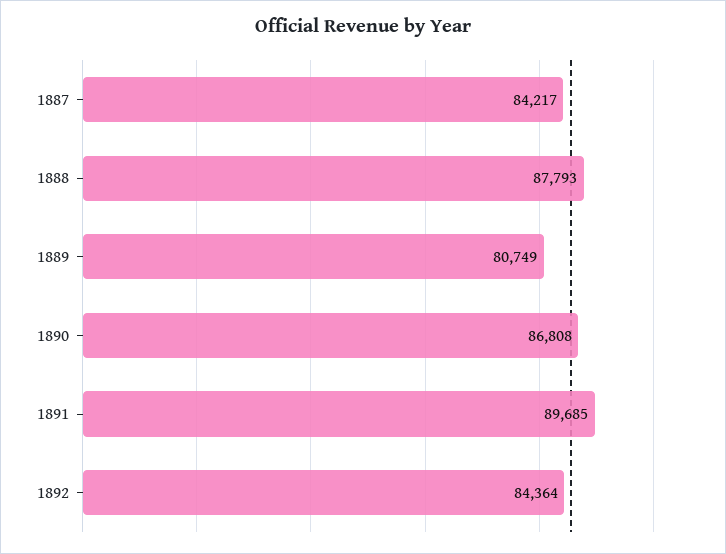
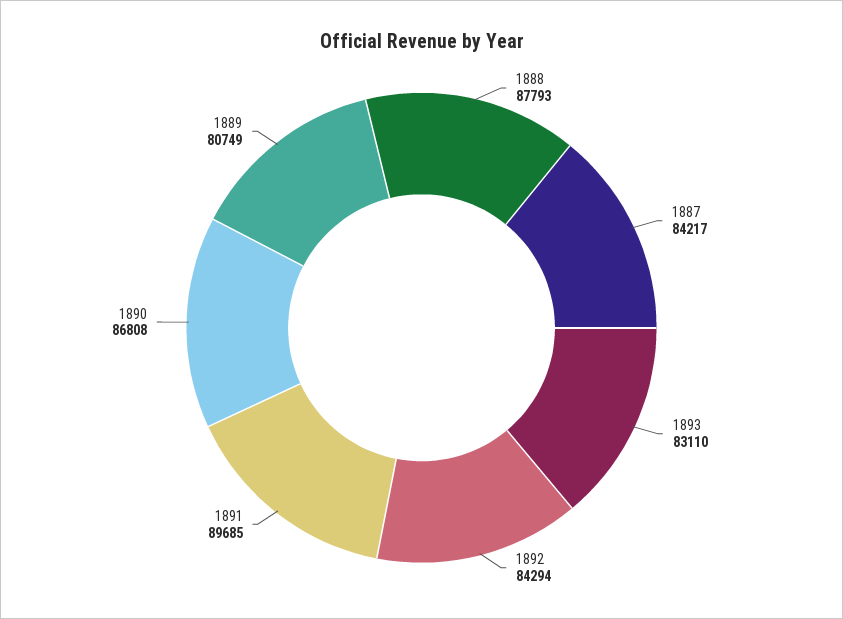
1892: 84364 -> 84294
1893: none -> 83110

